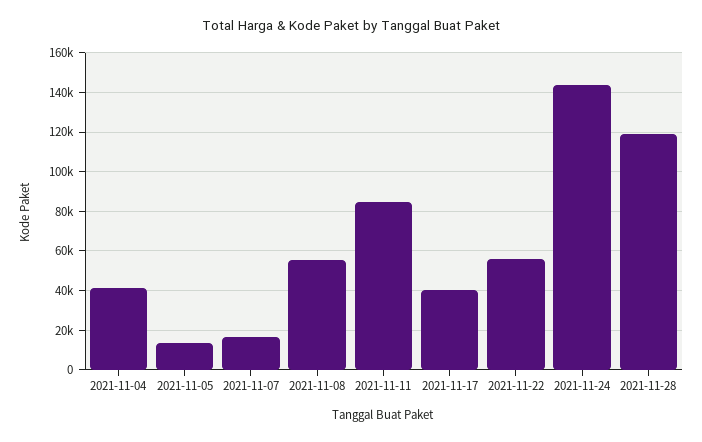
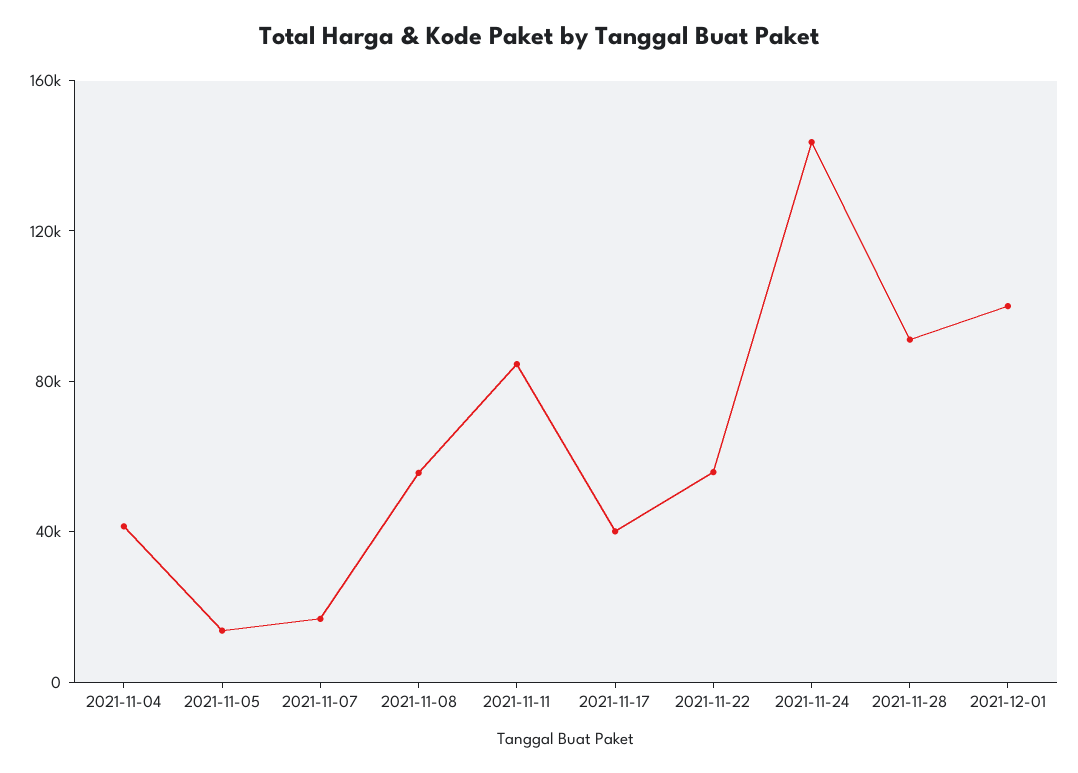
2021-11-28: 120000 -> 90000
2021-12-01: none -> 100000

